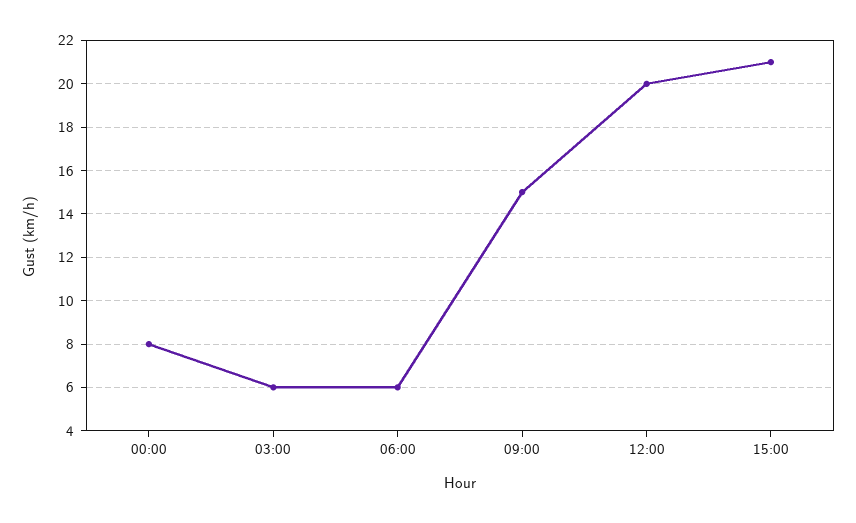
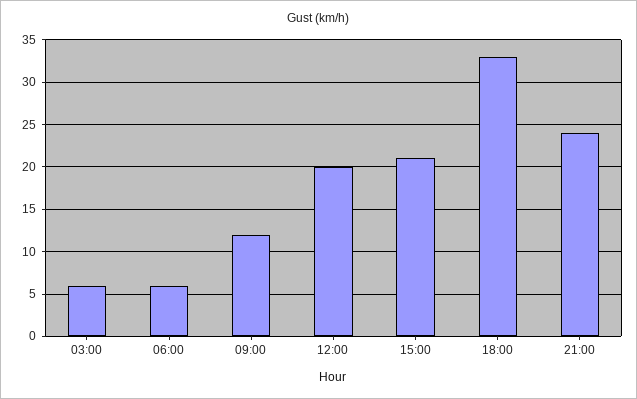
00:00: 8 -> none
09:00: 15 -> 12
18:00: none -> 33
21:00: none -> 24

